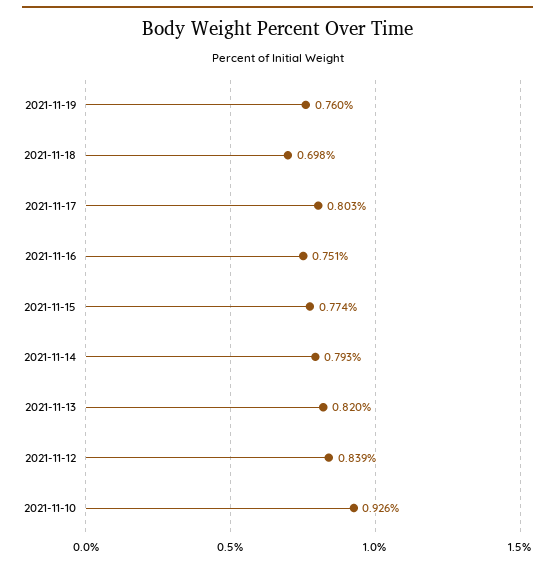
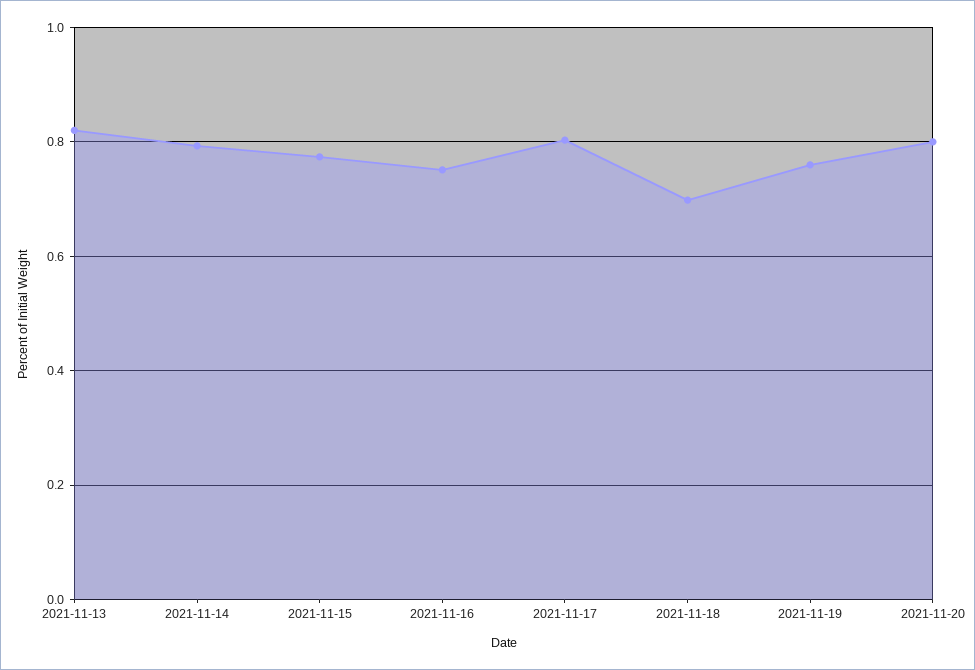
2021-11-12: 0.839 -> none
2021-11-10: 0.926 -> none
2021-11-20: none -> 0.8

